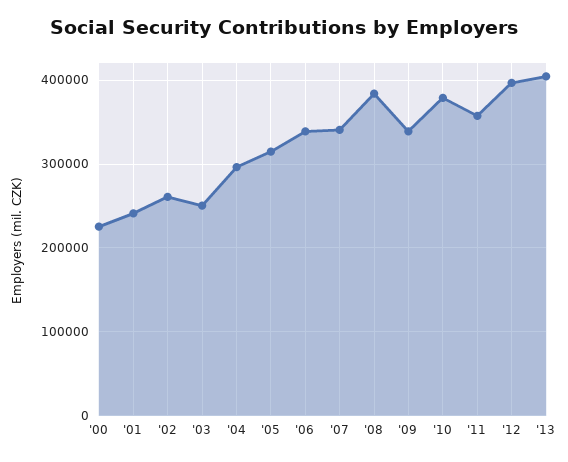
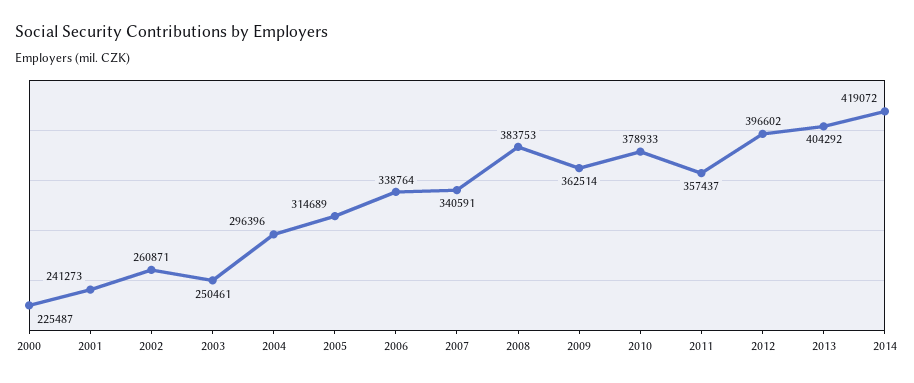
'09: 340000 -> 362514
2014: none -> 419072

